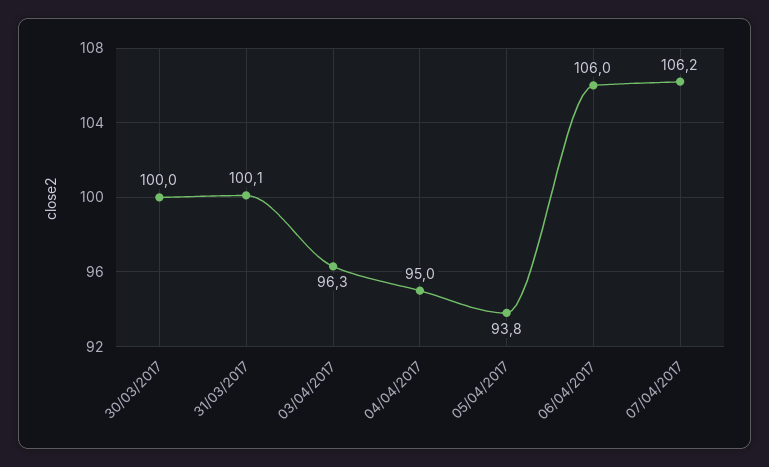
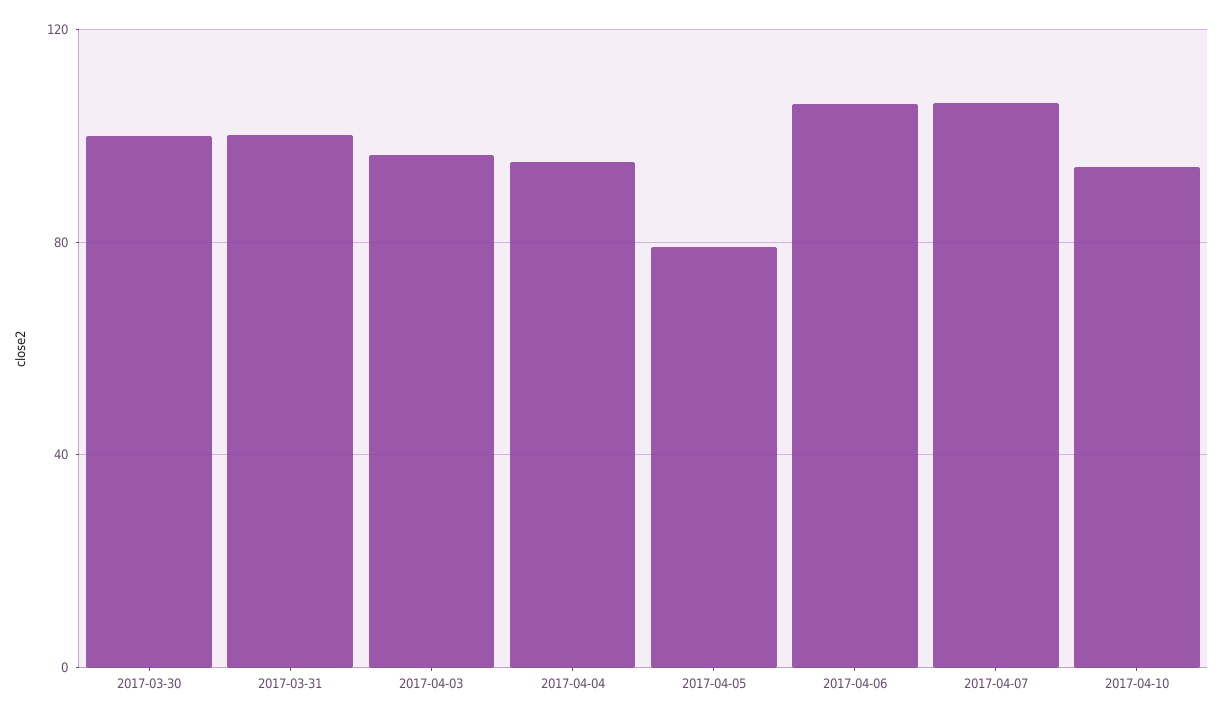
05/04/2017: 93.8 -> 80
2017-04-10: none -> 95

